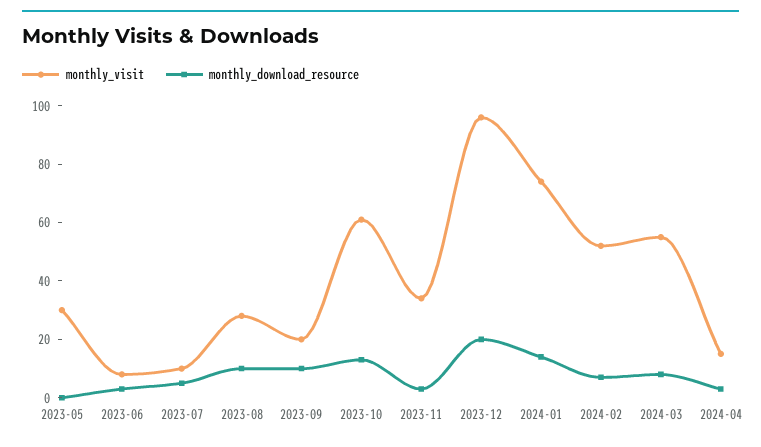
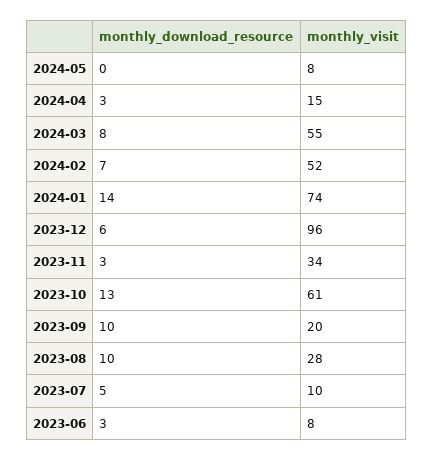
monthly_visit, 2023-05: 30 -> none
monthly_download_resource, 2023-05: 0 -> none
monthly_download_resource, 2023-12: 20 -> 6
monthly_download_resource, 2024-05: none -> 0
monthly_visit, 2024-05: none -> 8

